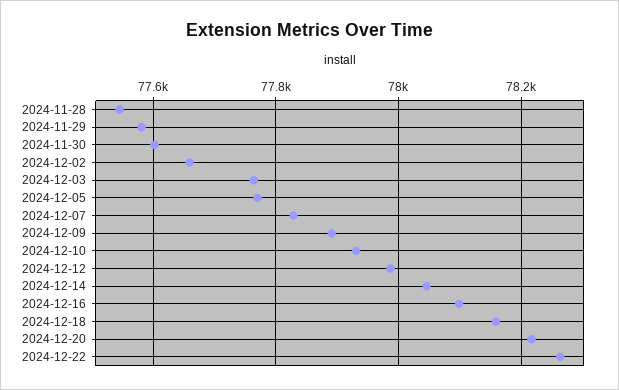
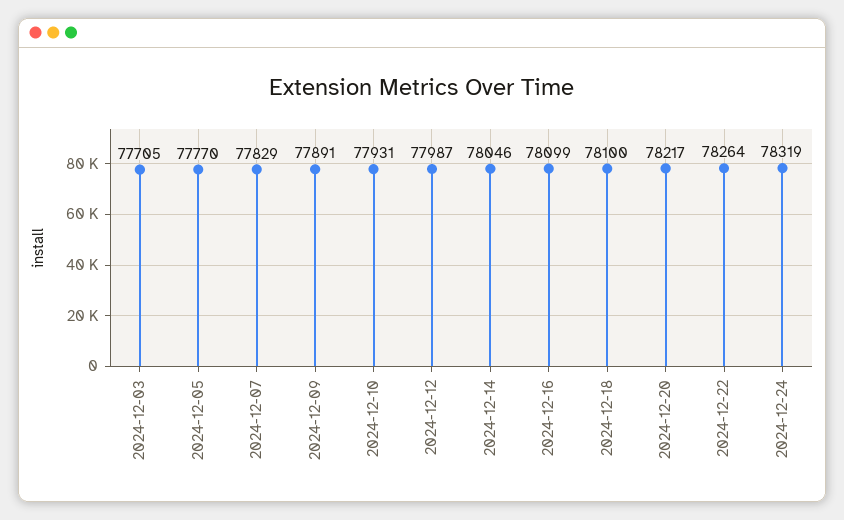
2024-11-28: 77540 -> none
2024-11-29: 77580 -> none
2024-11-30: 77600 -> none
2024-12-02: 77660 -> none
2024-12-03: 77760 -> 77705
2024-12-18: 78160 -> 78100
2024-12-24: none -> 78319

